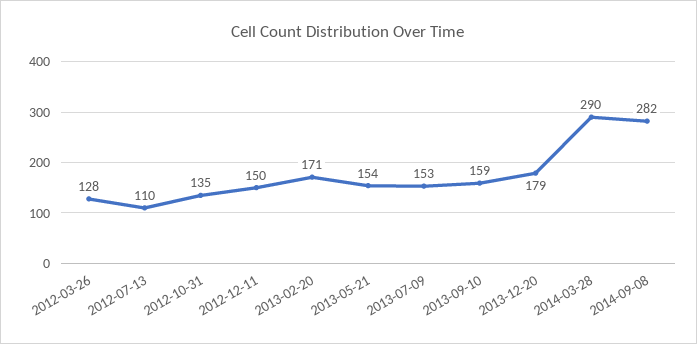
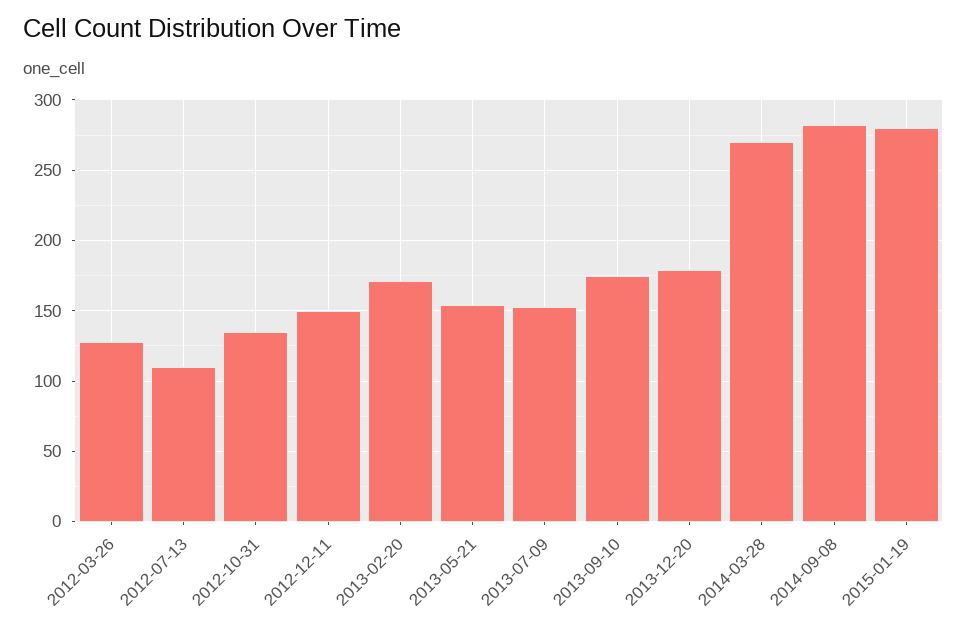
2013-09-10: 159 -> 175
2014-03-28: 290 -> 270
2015-01-19: none -> 280

